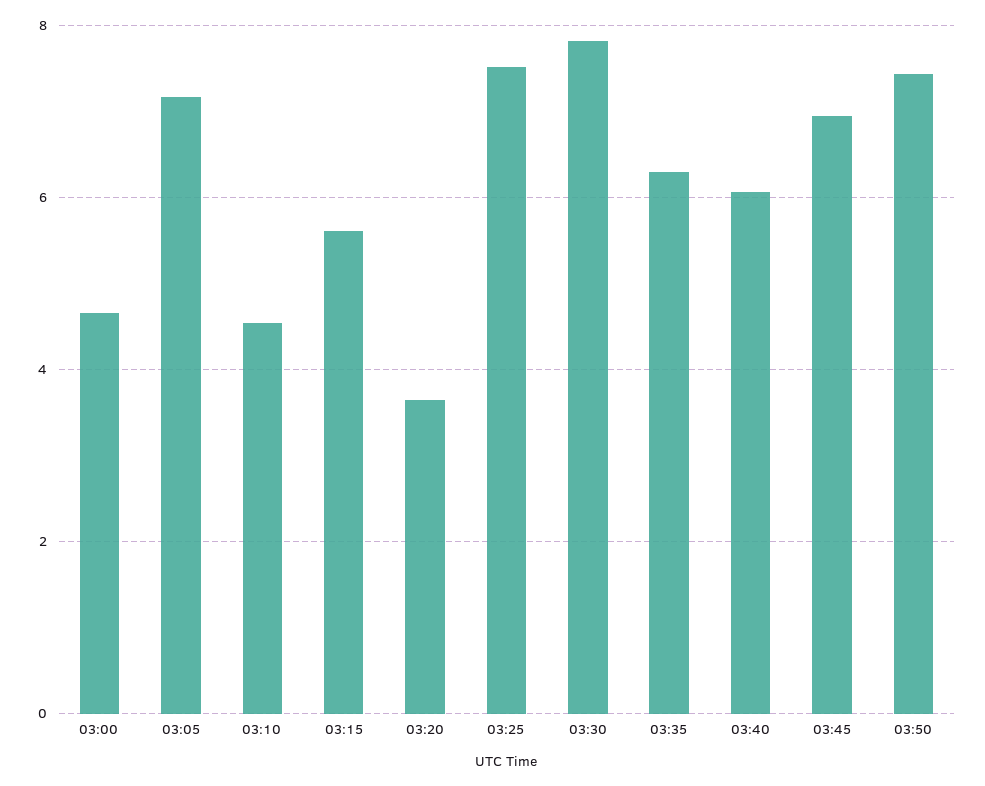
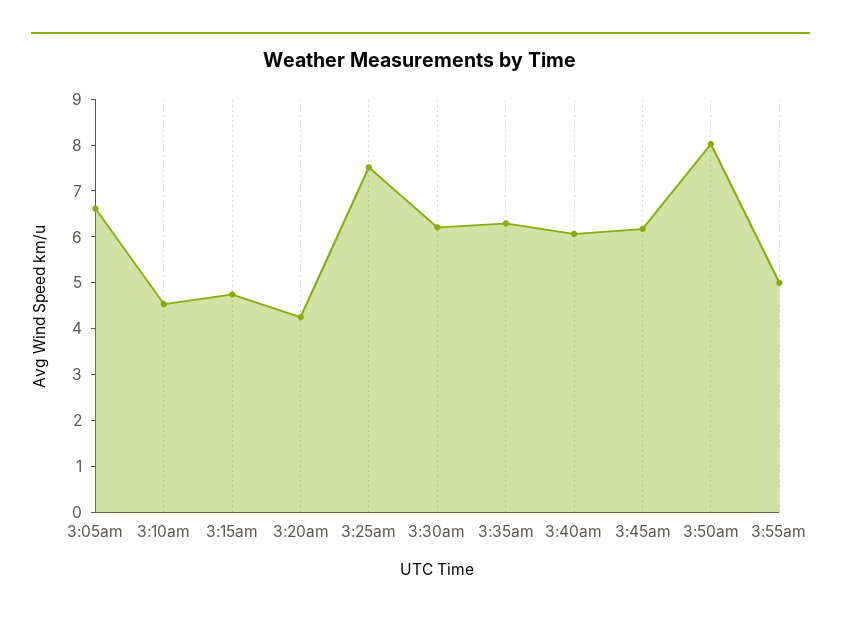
03:00: 4.6 -> none
03:05: 7.2 -> 6.6
03:15: 5.6 -> 4.8
03:20: 3.6 -> 4.2
03:30: 7.8 -> 6.2
03:45: 7 -> 6.2
03:50: 7.4 -> 8
3:55am: none -> 5

